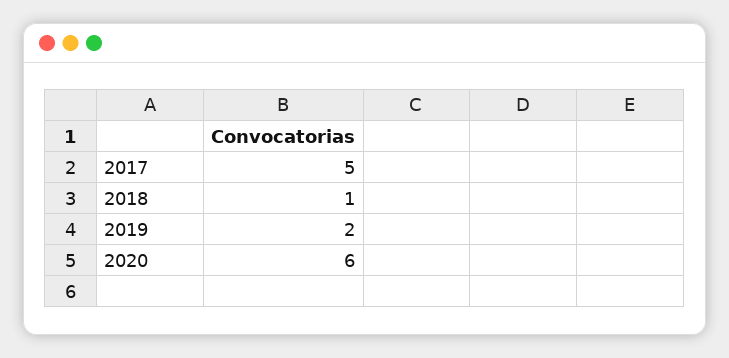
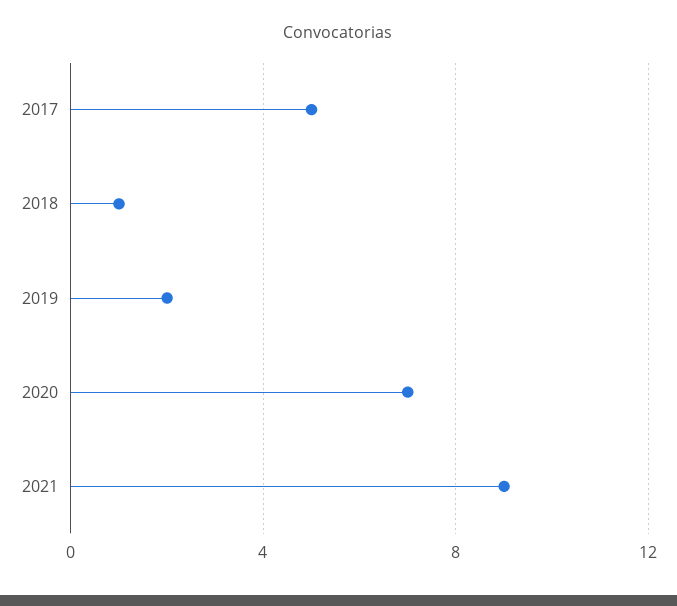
2020: 6 -> 7
2021: none -> 9

